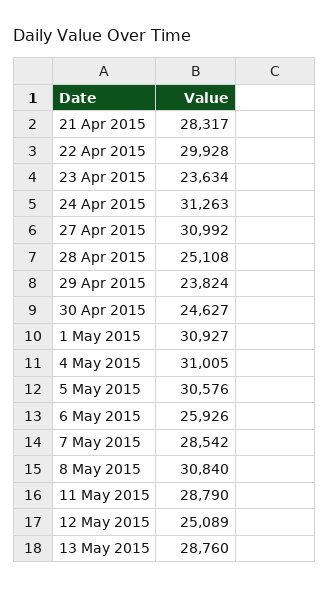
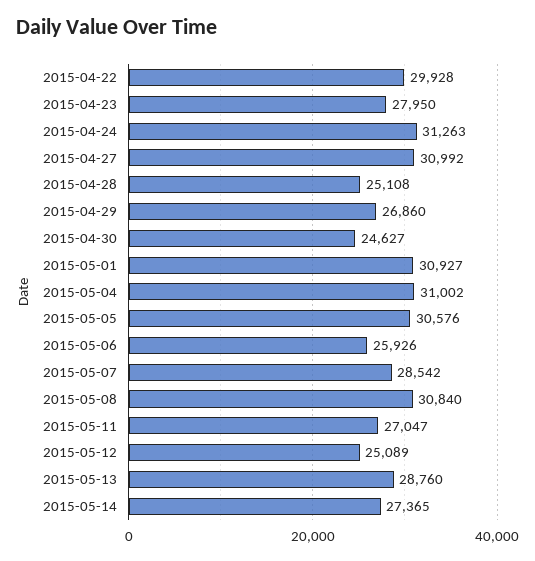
21 Apr 2015: 28317 -> none
23 Apr 2015: 23634 -> 27950
29 Apr 2015: 23824 -> 26860
4 May 2015: 31005 -> 31002
11 May 2015: 28790 -> 27047
2015-05-14: none -> 27365

